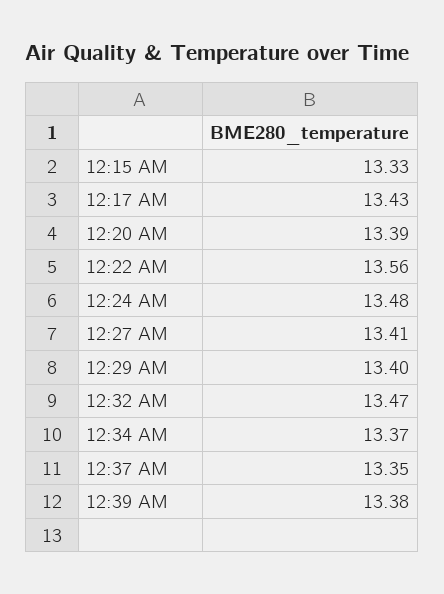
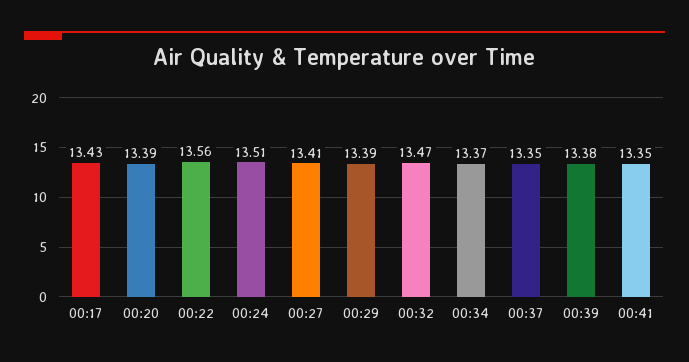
12:15 AM: 13.33 -> none
12:24 AM: 13.48 -> 13.51
12:29 AM: 13.4 -> 13.39
00:41: none -> 13.35

